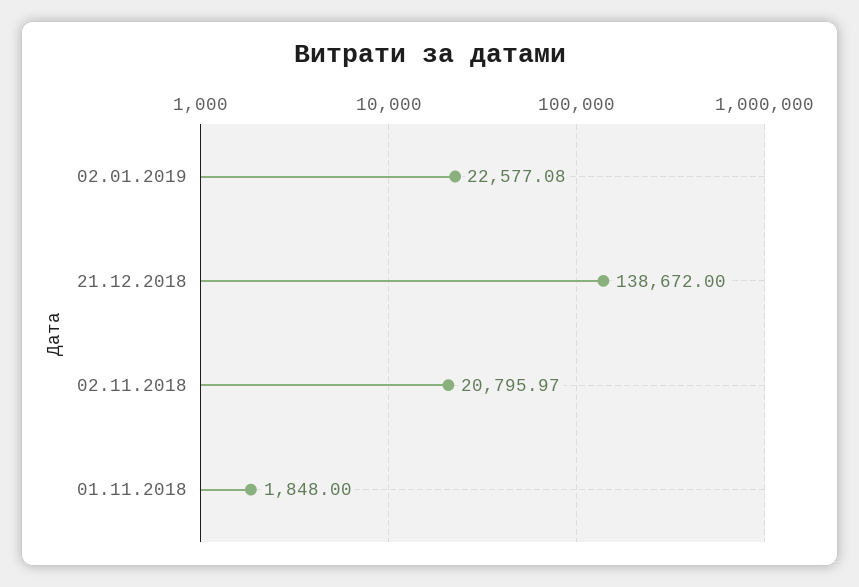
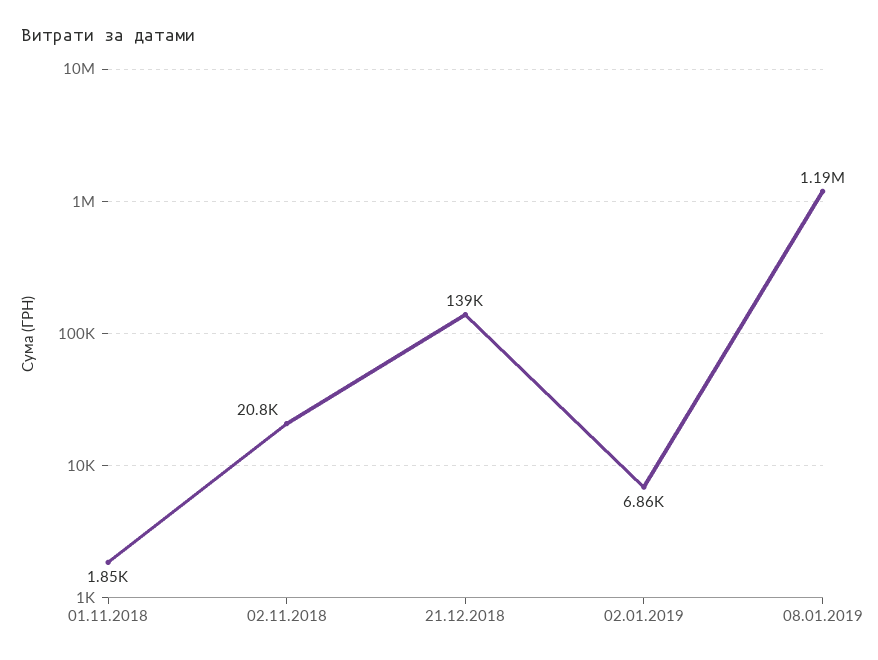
02.01.2019: 22577.08 -> 6860
08.01.2019: none -> 1190000

